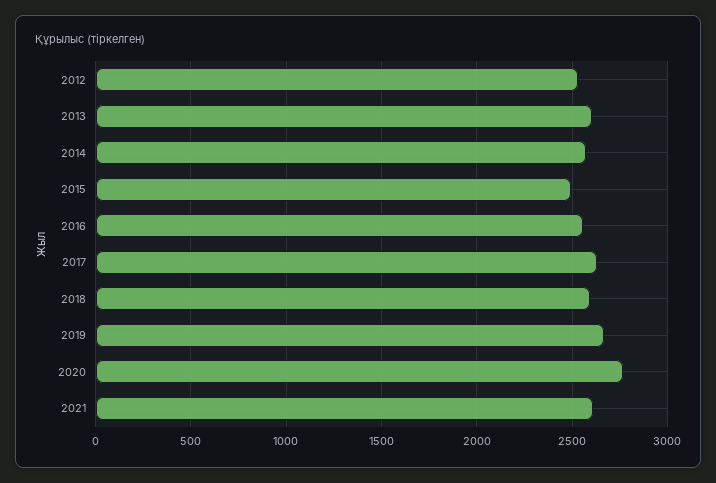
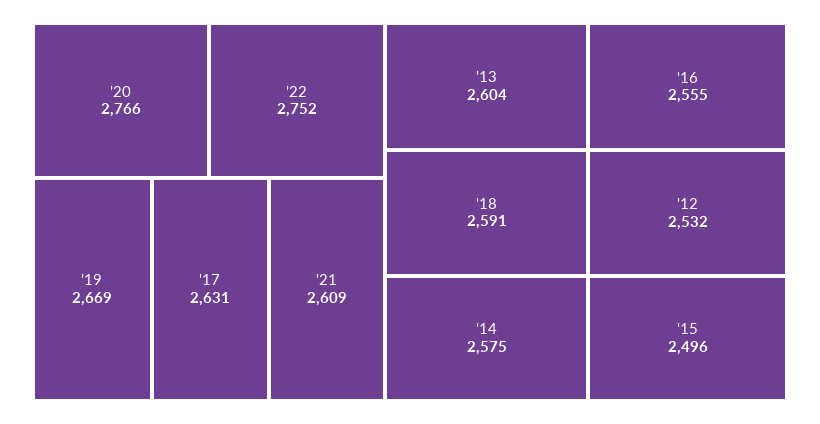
'22: none -> 2752

